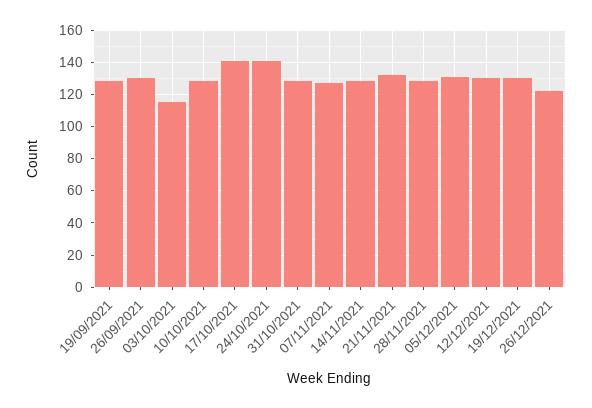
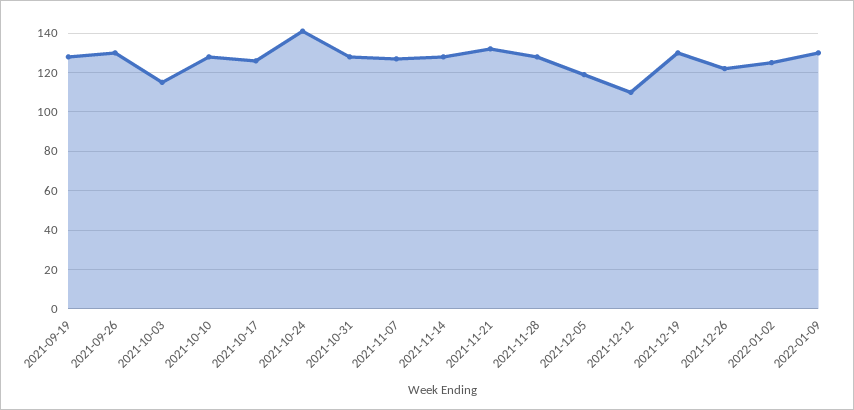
17/10/2021: 140 -> 125
05/12/2021: 130 -> 120
12/12/2021: 130 -> 110
2022-01-02: none -> 125
2022-01-09: none -> 130

